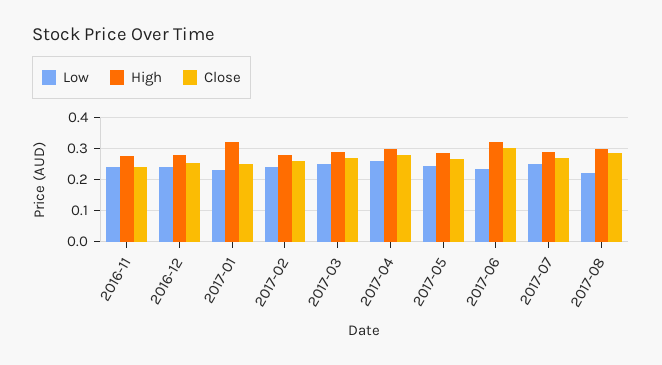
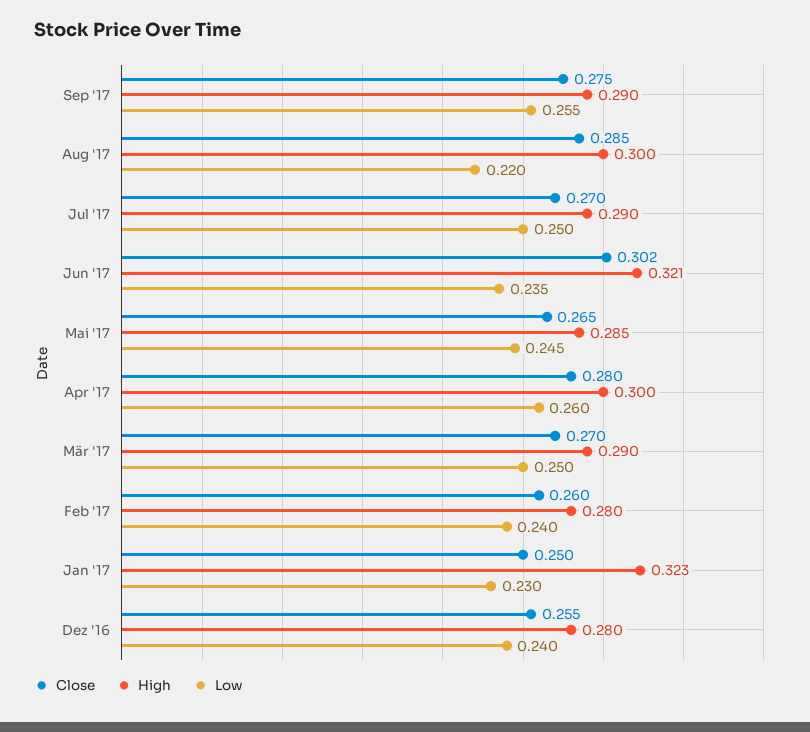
Low, 2016-11: 0.24 -> none
High, 2016-11: 0.28 -> none
Close, 2016-11: 0.24 -> none
Close, Sep '17: none -> 0.275
High, Sep '17: none -> 0.29
Low, Sep '17: none -> 0.255

